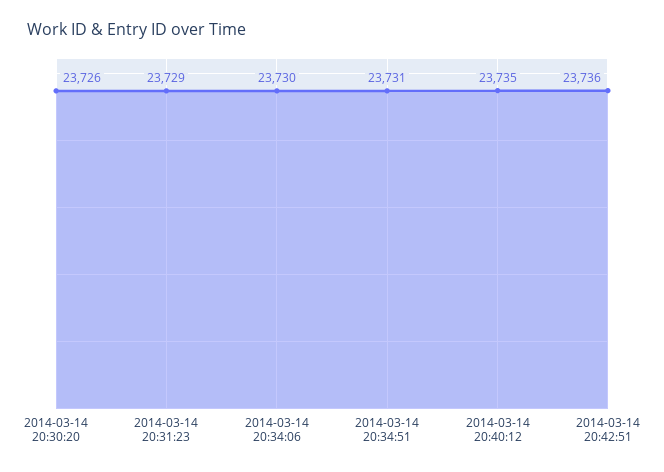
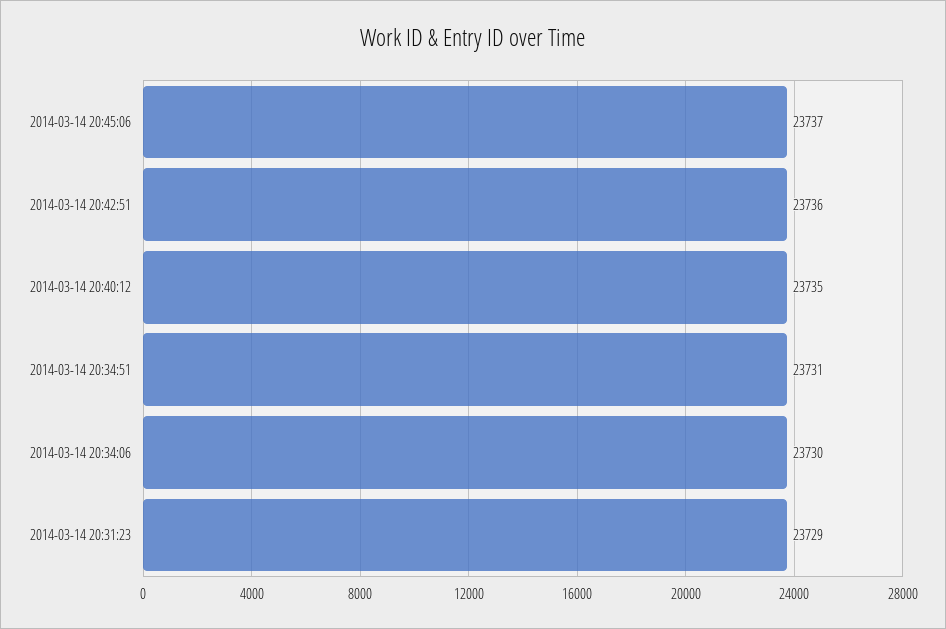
2014-03-14 20:30:20: 23726 -> none
2014-03-14 20:45:06: none -> 23737

